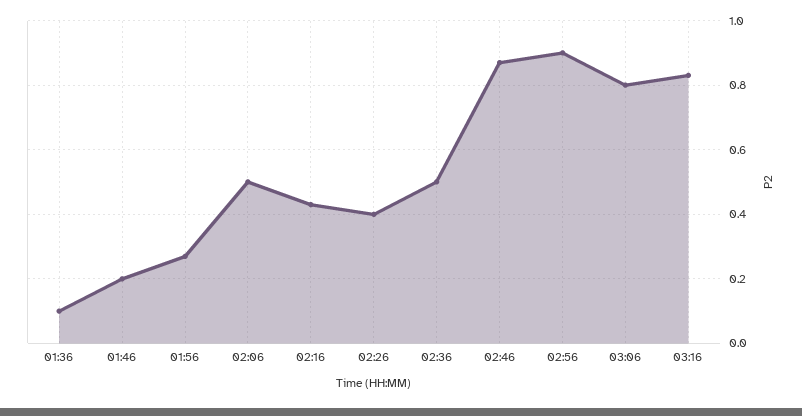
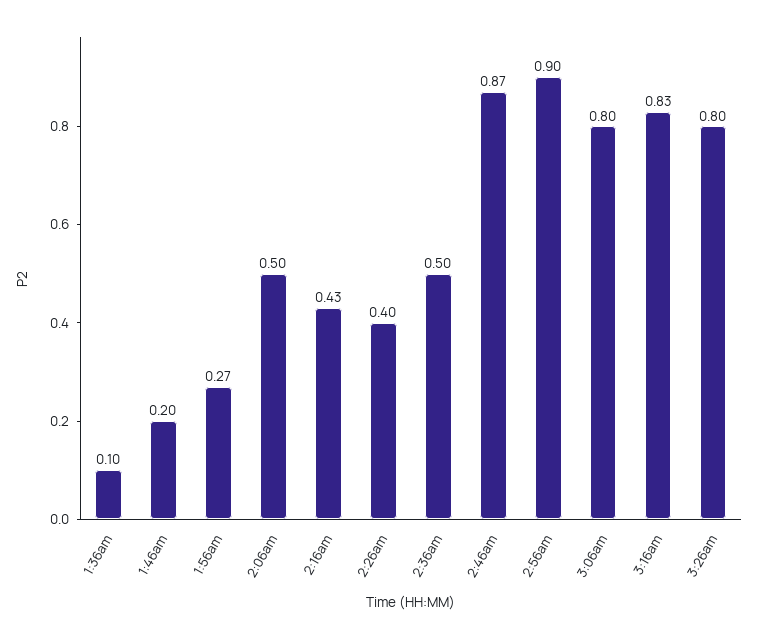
3:26am: none -> 0.8

